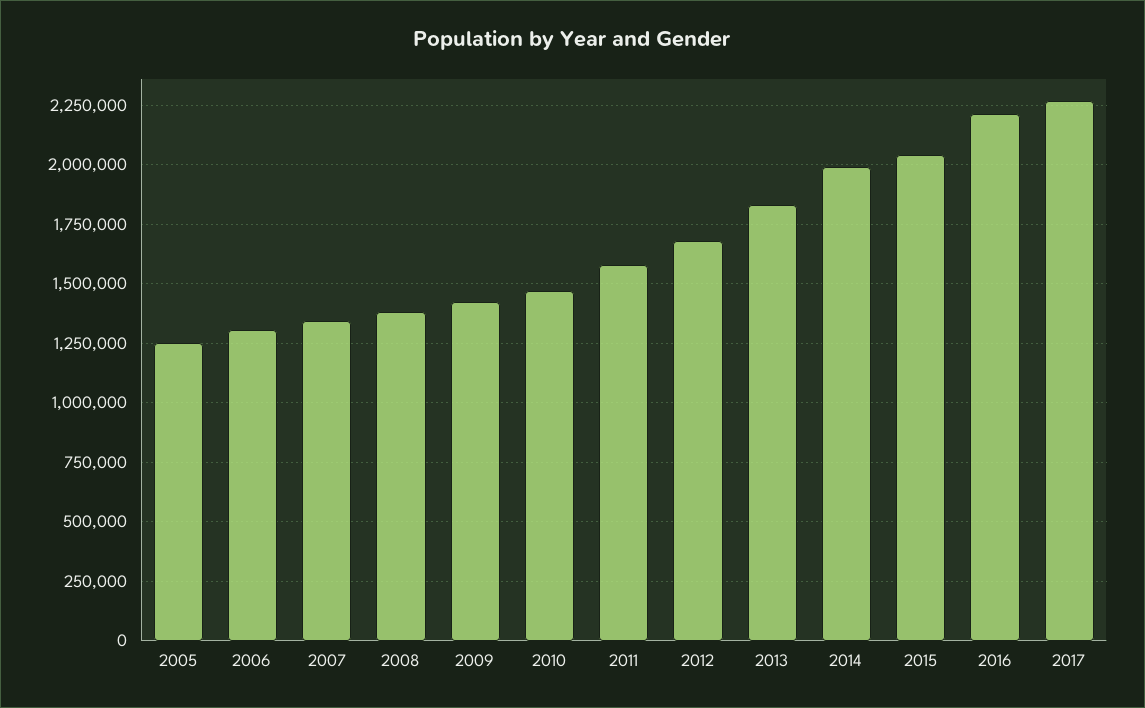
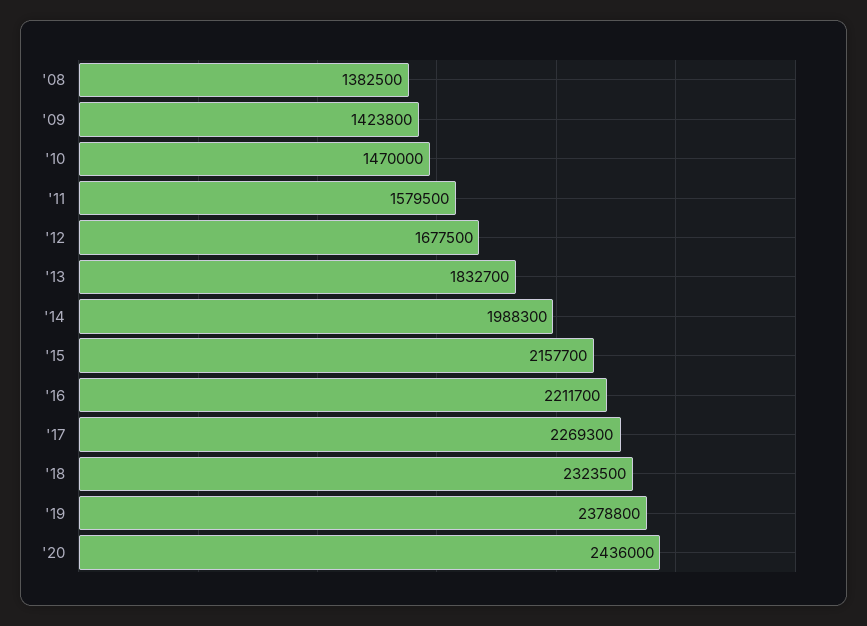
2005: 1250000 -> none
2006: 1300000 -> none
2007: 1350000 -> none
2015: 2050000 -> 2157700
'18: none -> 2323500
'19: none -> 2378800
'20: none -> 2436000

